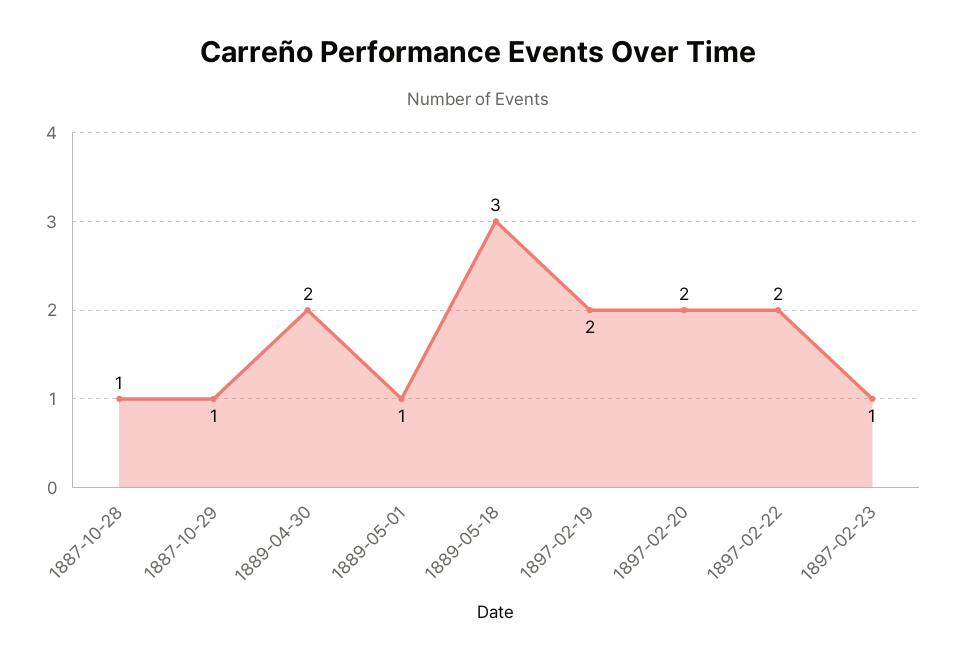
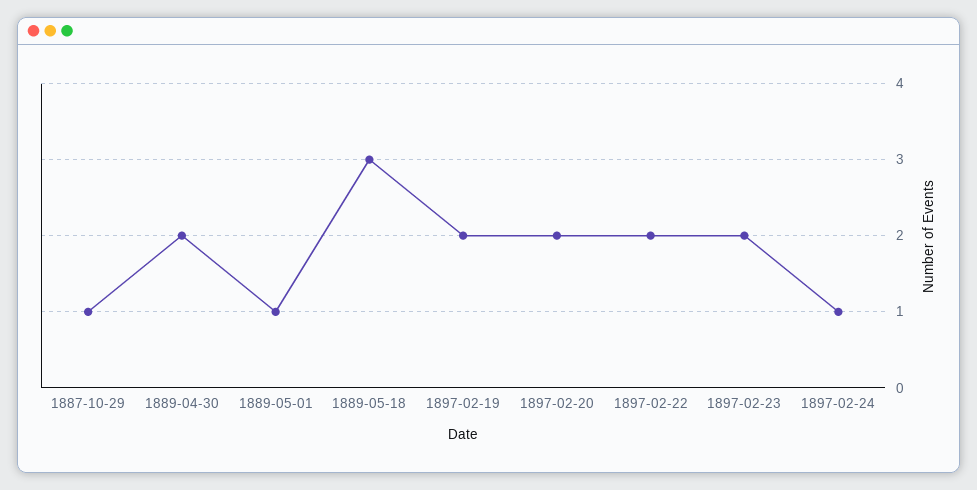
1887-10-28: 1 -> none
1897-02-23: 1 -> 2
1897-02-24: none -> 1

